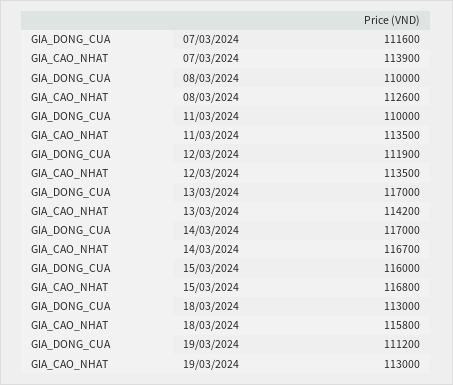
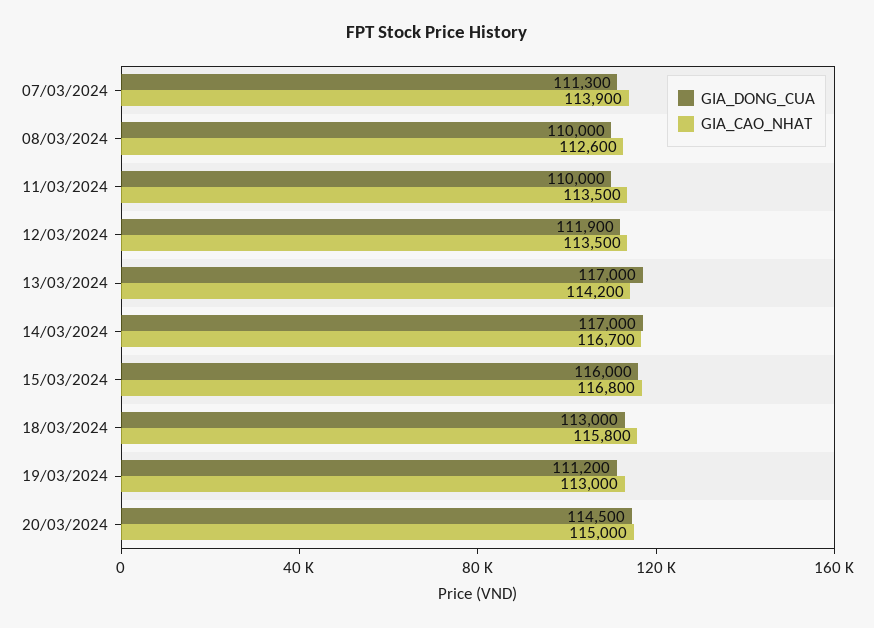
GIA_DONG_CUA, 07/03/2024: 111600 -> 111300
GIA_DONG_CUA, 20/03/2024: none -> 114500
GIA_CAO_NHAT, 20/03/2024: none -> 115000

